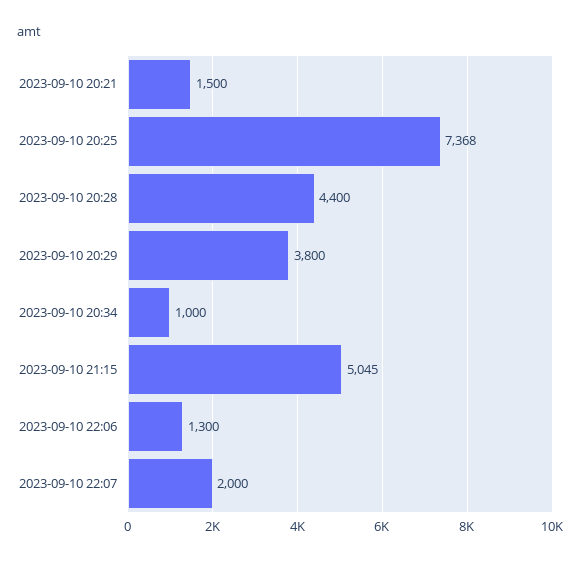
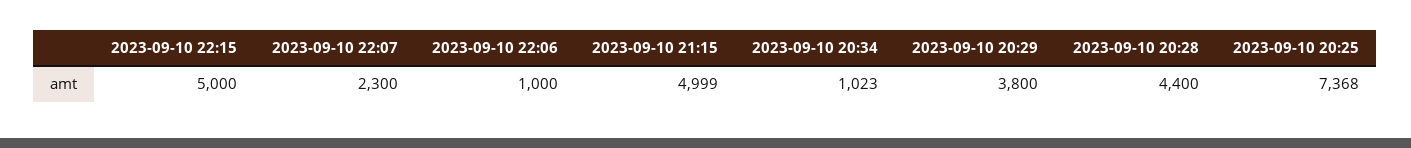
2023-09-10 20:21: 1500 -> none
2023-09-10 20:34: 1000 -> 1023
2023-09-10 21:15: 5045 -> 4999
2023-09-10 22:06: 1300 -> 1000
2023-09-10 22:07: 2000 -> 2300
2023-09-10 22:15: none -> 5000

